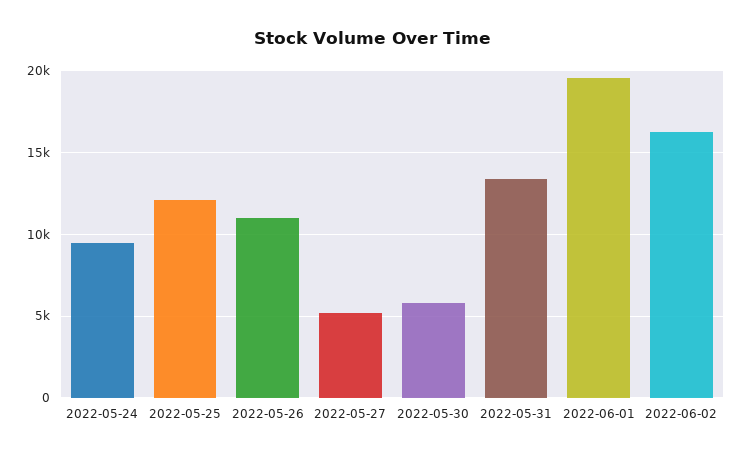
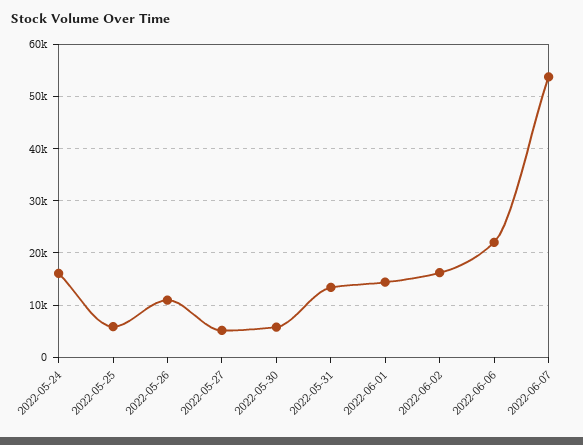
2022-05-24: 9500 -> 16000
2022-05-25: 12000 -> 6000
2022-06-01: 19500 -> 14000
2022-06-06: none -> 22000
2022-06-07: none -> 54000

